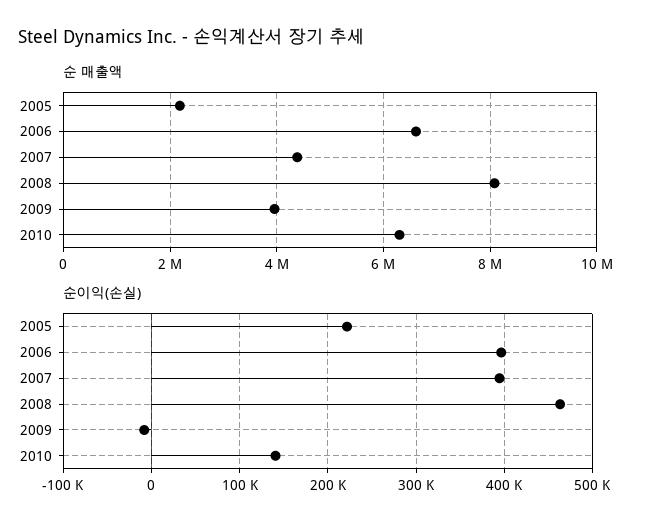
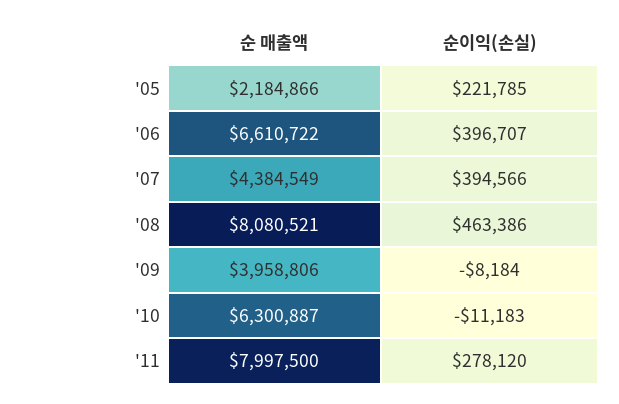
순이익(손실), 2010: 140000 -> -11183
순 매출액, '11: none -> 7997500
순이익(손실), '11: none -> 278120

